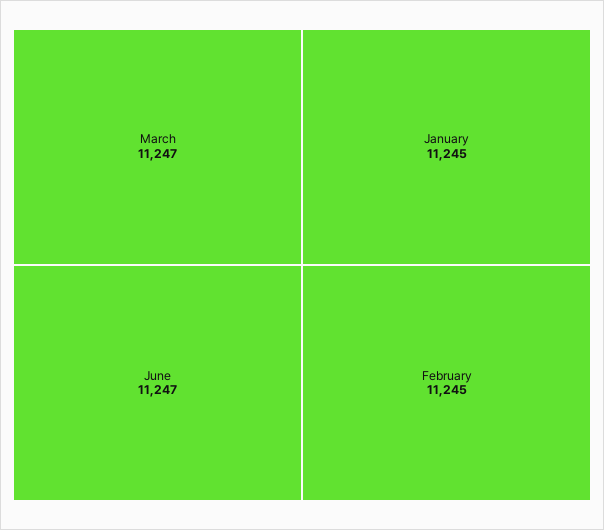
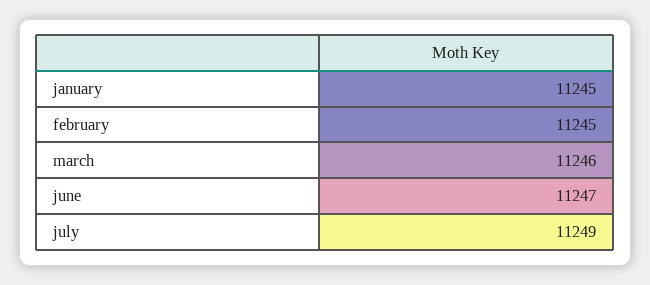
March: 11247 -> 11246
july: none -> 11249

